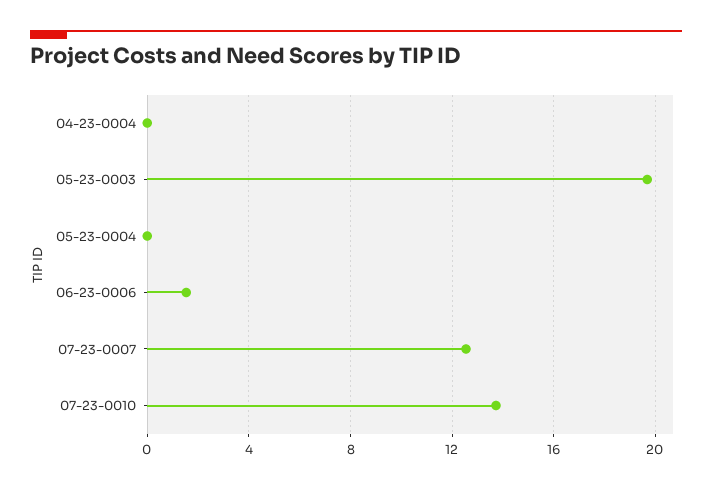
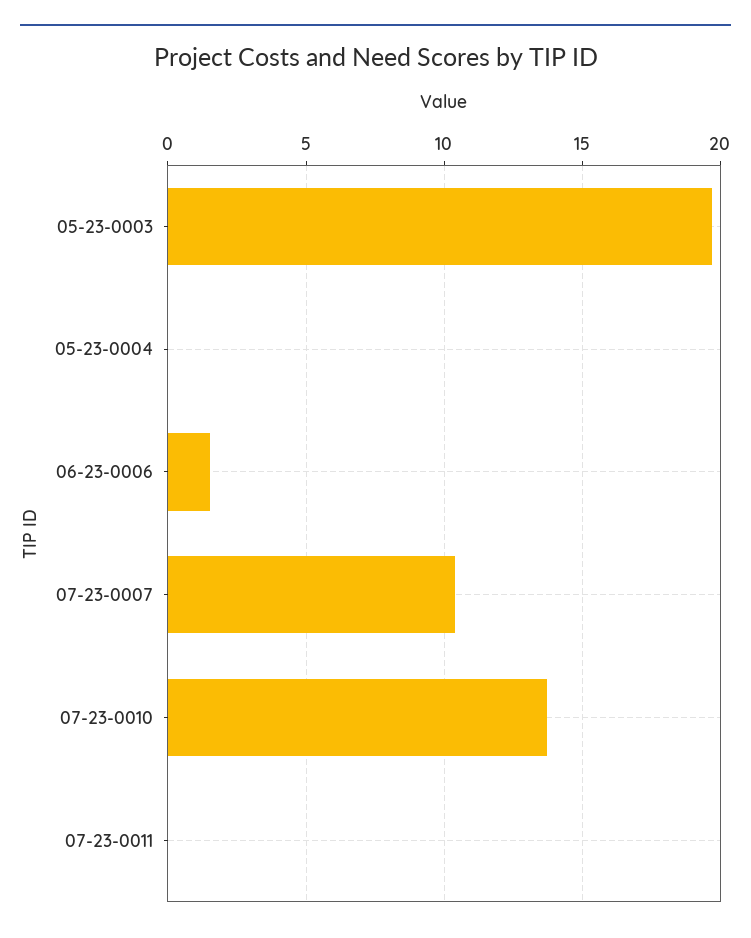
04-23-0004: 0 -> none
07-23-0007: 12.5 -> 10.5
07-23-0011: none -> 0

